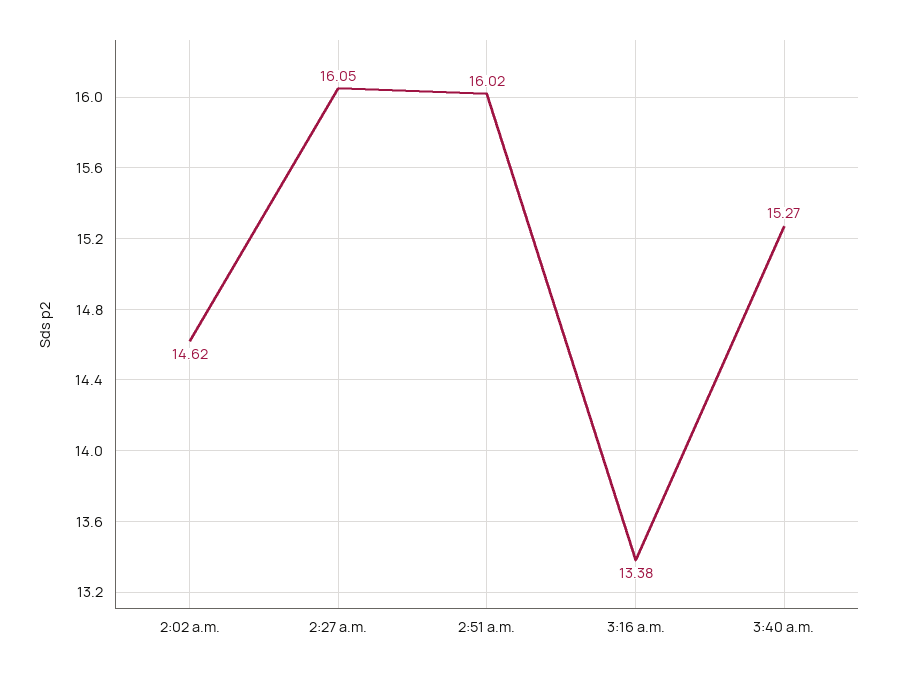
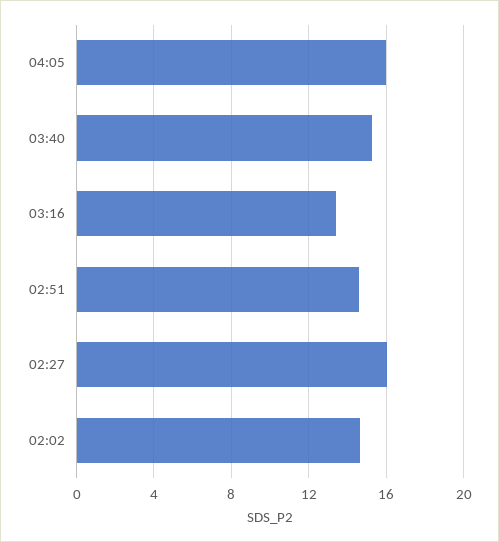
2:51 a.m.: 16.02 -> 14.5
04:05: none -> 16

